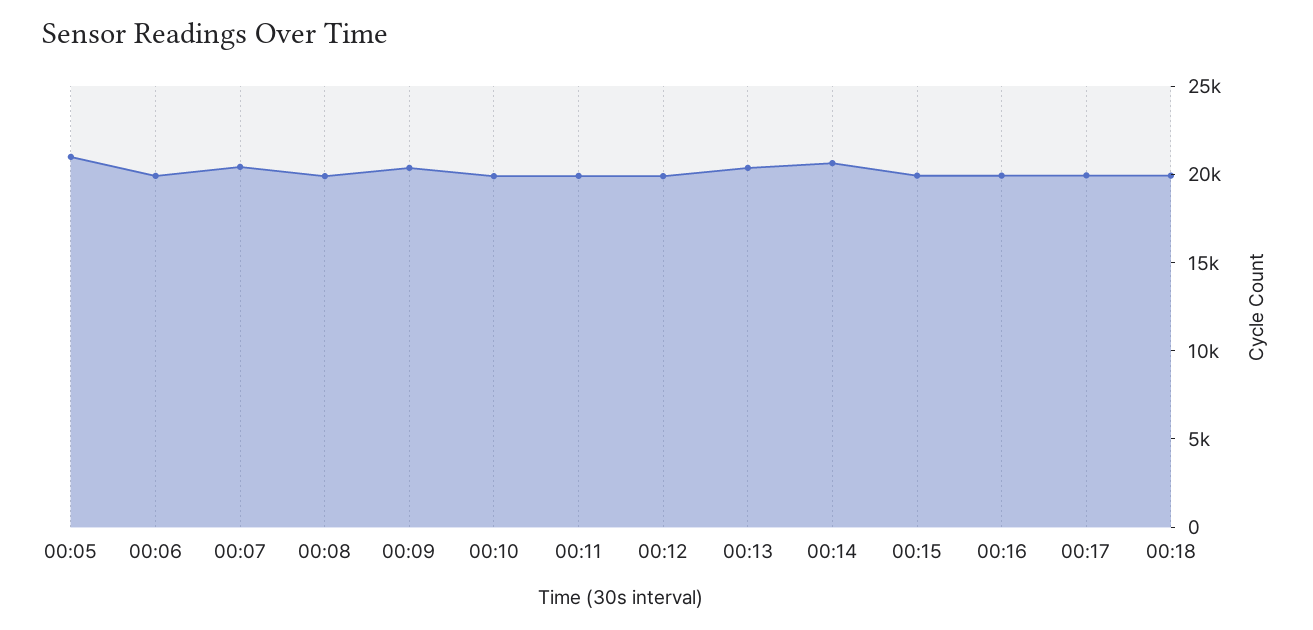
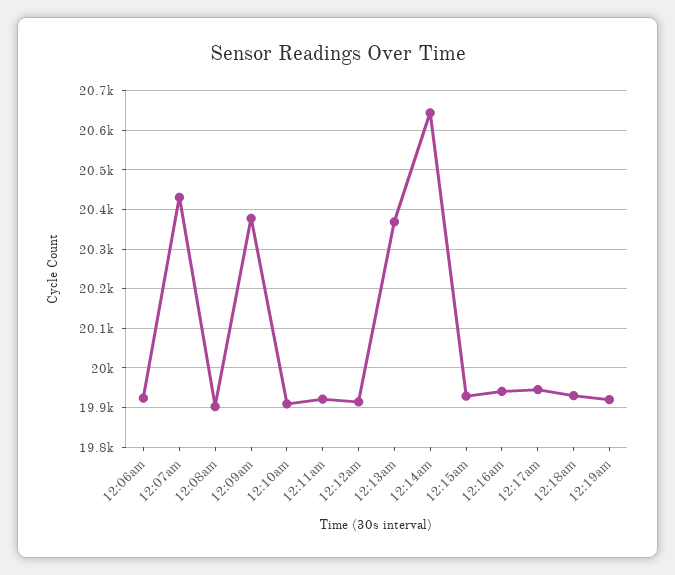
00:05: 21000 -> none
12:19am: none -> 19920

